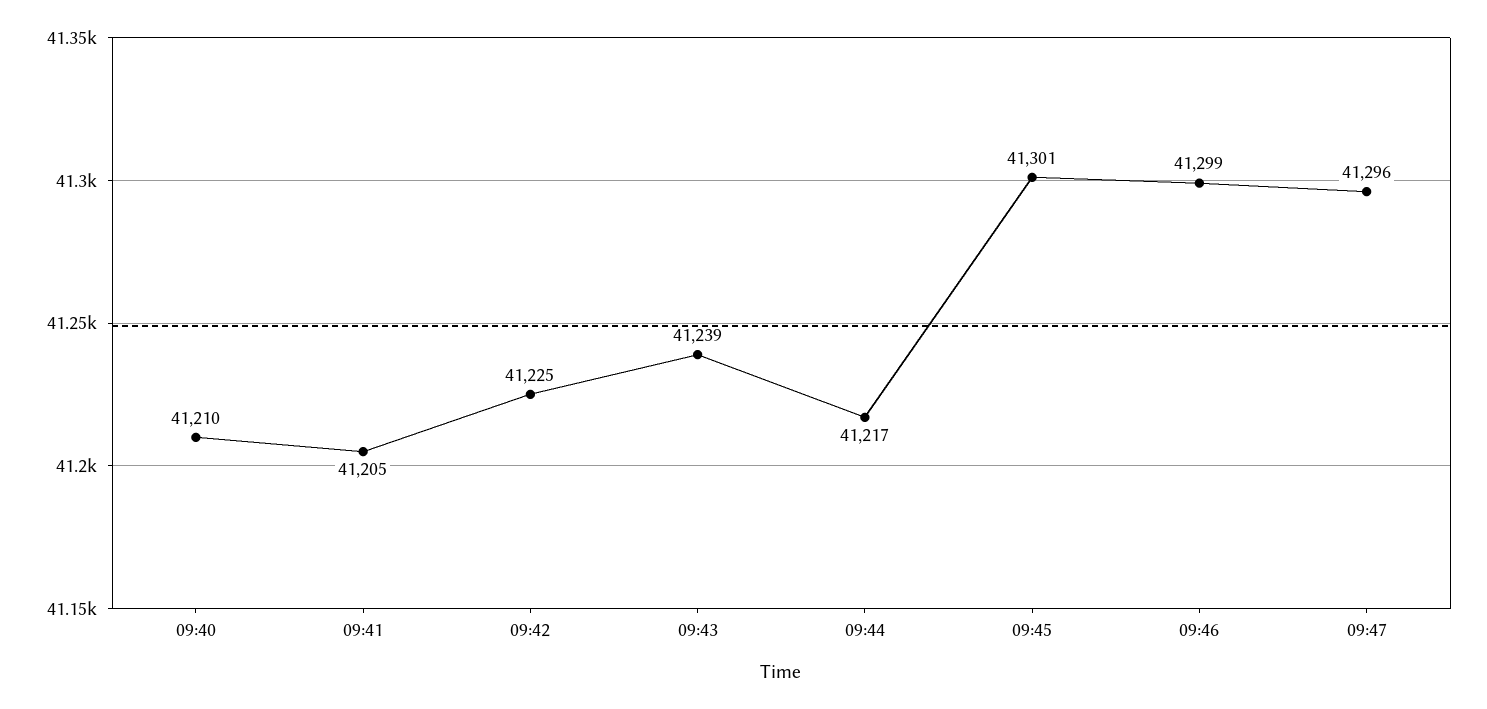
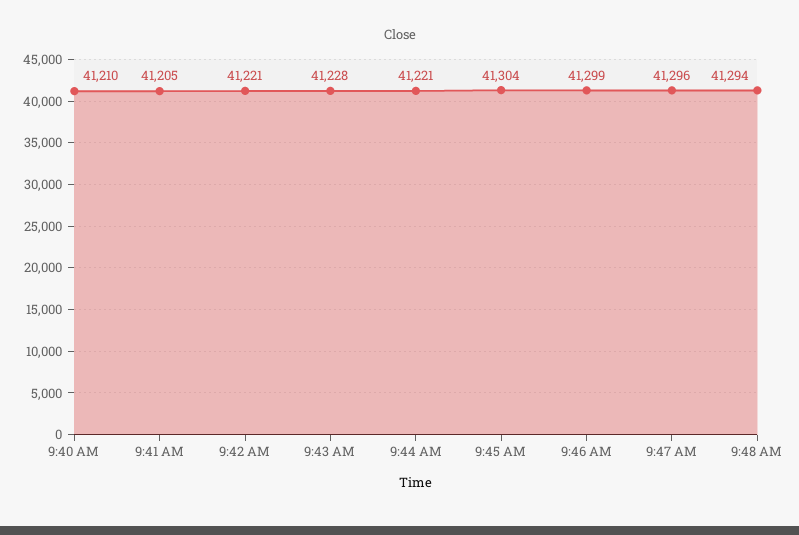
09:42: 41225 -> 41221
09:43: 41239 -> 41228
09:44: 41217 -> 41221
09:45: 41301 -> 41304
9:48 AM: none -> 41294

